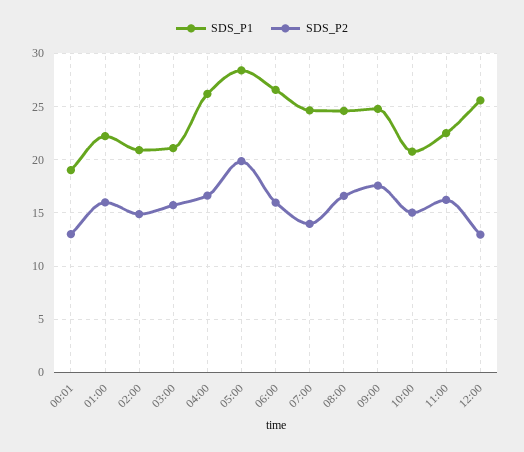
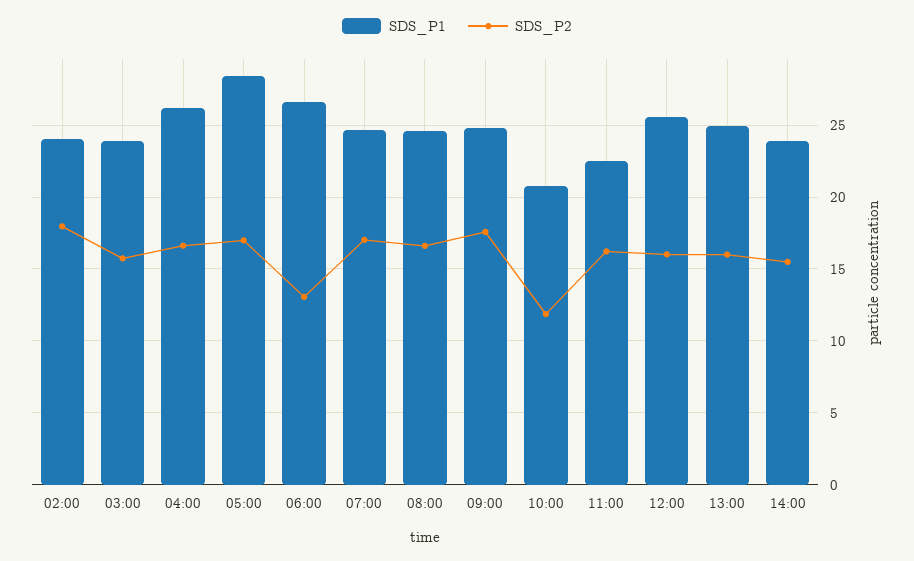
SDS_P1, 00:01: 19 -> none
SDS_P2, 00:01: 13 -> none
SDS_P1, 01:00: 22 -> none
SDS_P2, 01:00: 16 -> none
SDS_P1, 02:00: 21 -> 24
SDS_P2, 02:00: 15 -> 18
SDS_P1, 03:00: 21 -> 24
SDS_P2, 05:00: 20 -> 17
SDS_P2, 06:00: 16 -> 13
SDS_P2, 07:00: 14 -> 17
SDS_P2, 10:00: 15 -> 12
SDS_P2, 12:00: 13 -> 16
SDS_P1, 13:00: none -> 25
SDS_P2, 13:00: none -> 16
SDS_P1, 14:00: none -> 24
SDS_P2, 14:00: none -> 15.5

